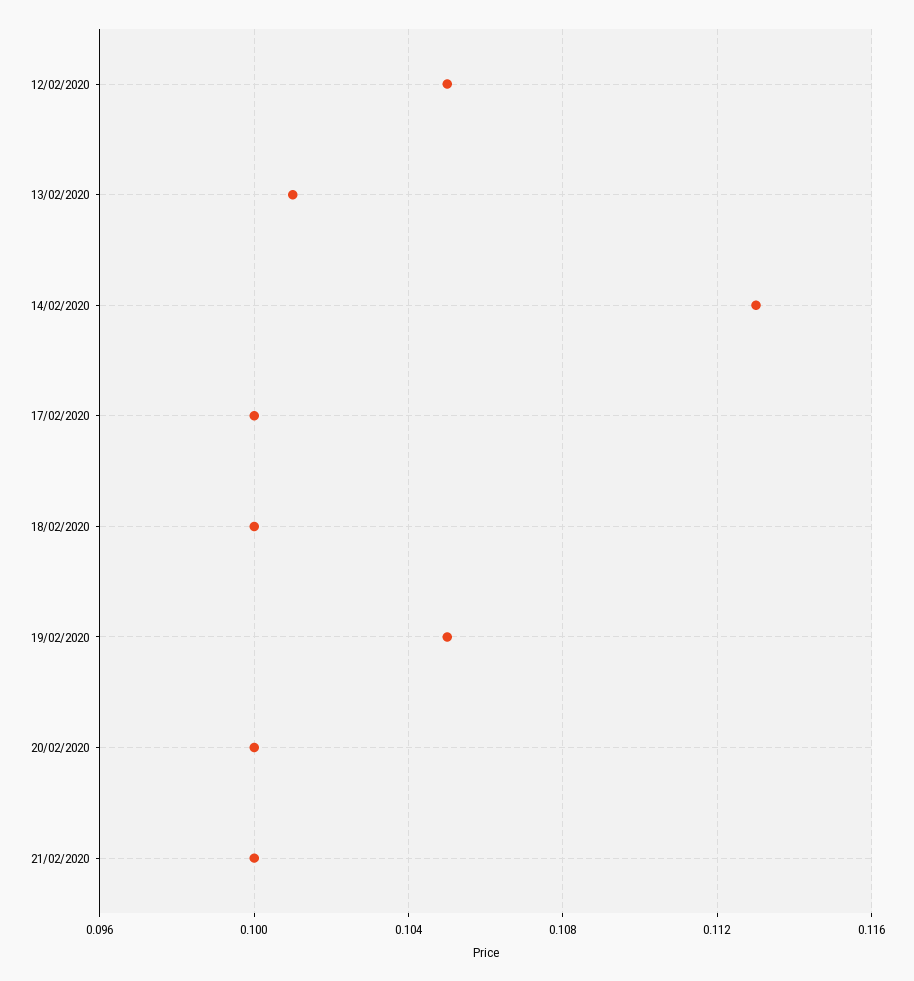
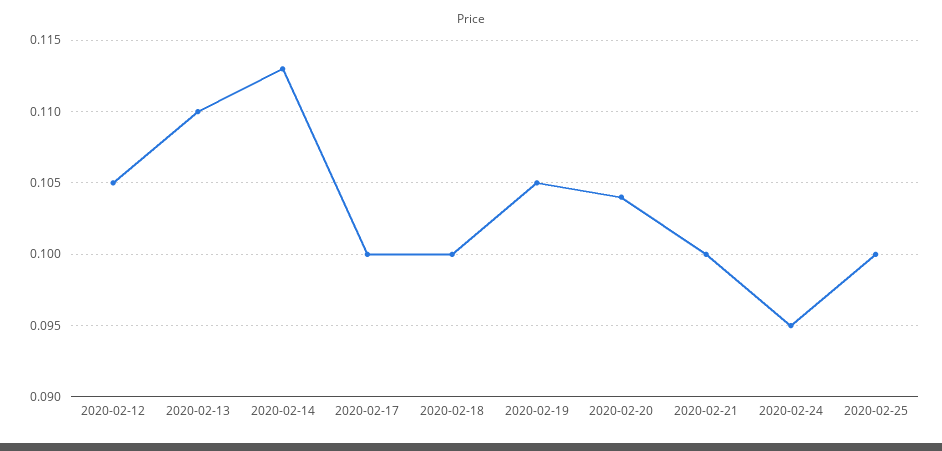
13/02/2020: 0.101 -> 0.11
20/02/2020: 0.1 -> 0.104
2020-02-24: none -> 0.095
2020-02-25: none -> 0.1

